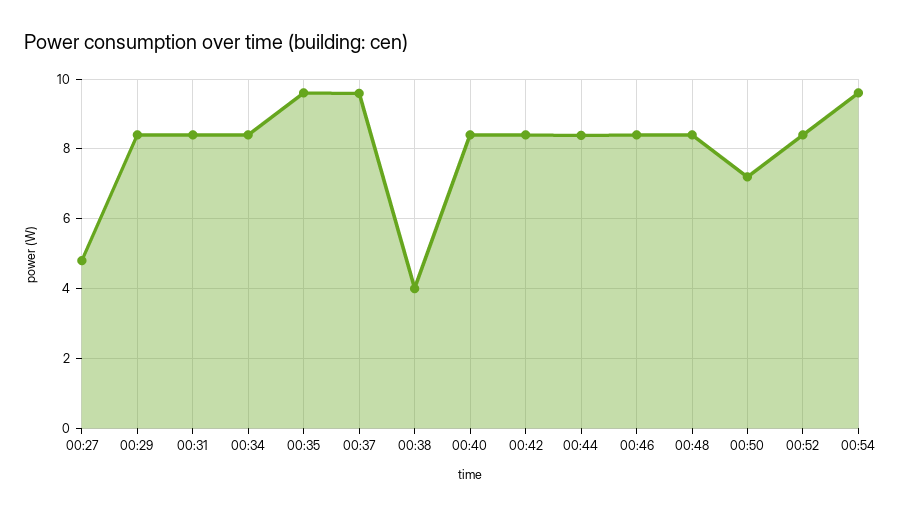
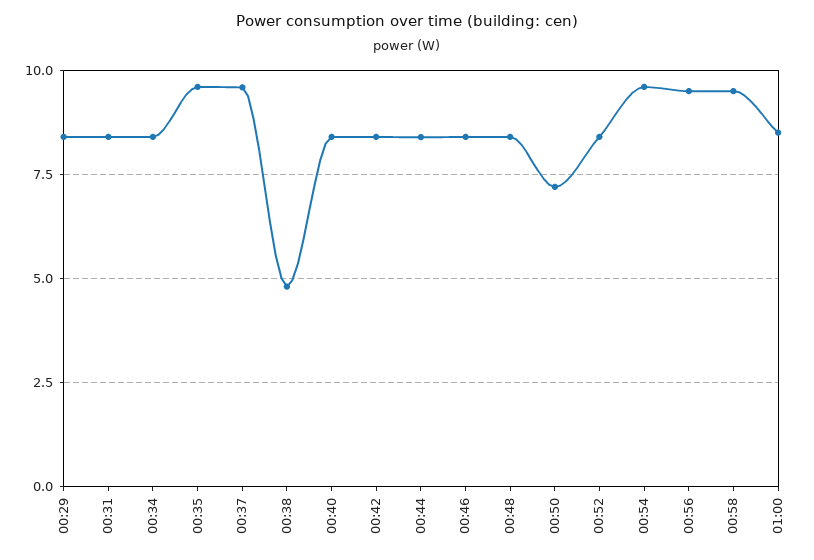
00:27: 4.8 -> none
00:38: 4 -> 4.75
00:56: none -> 9.5
00:58: none -> 9.5
01:00: none -> 8.5

